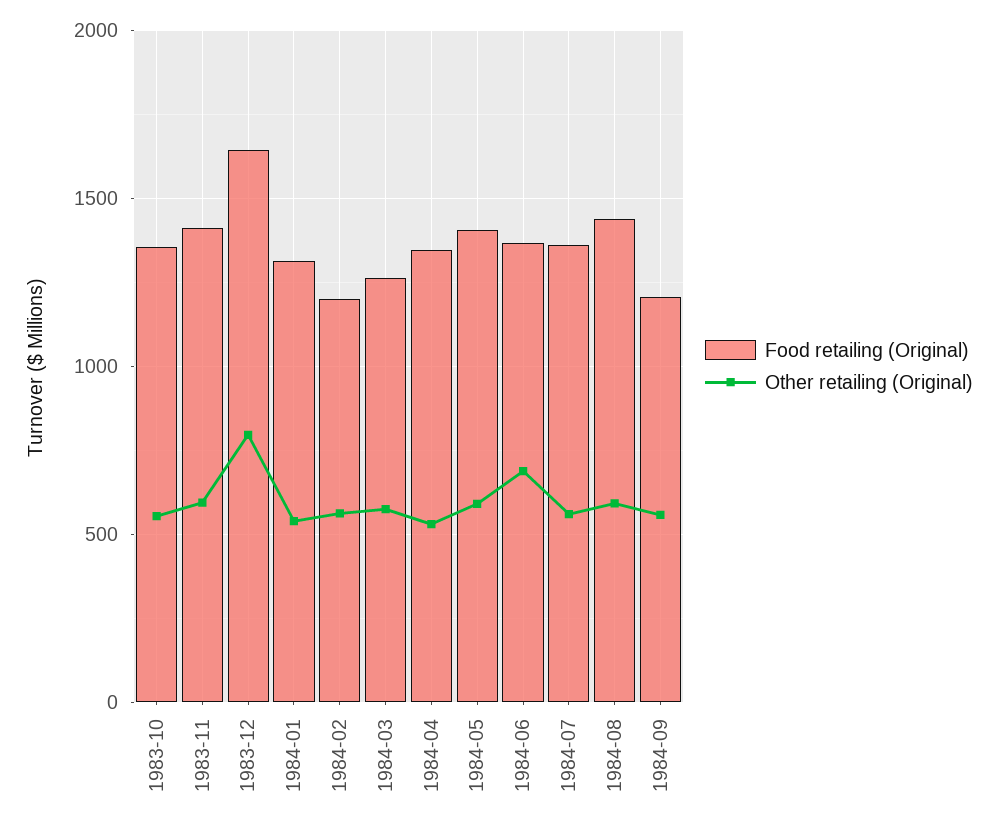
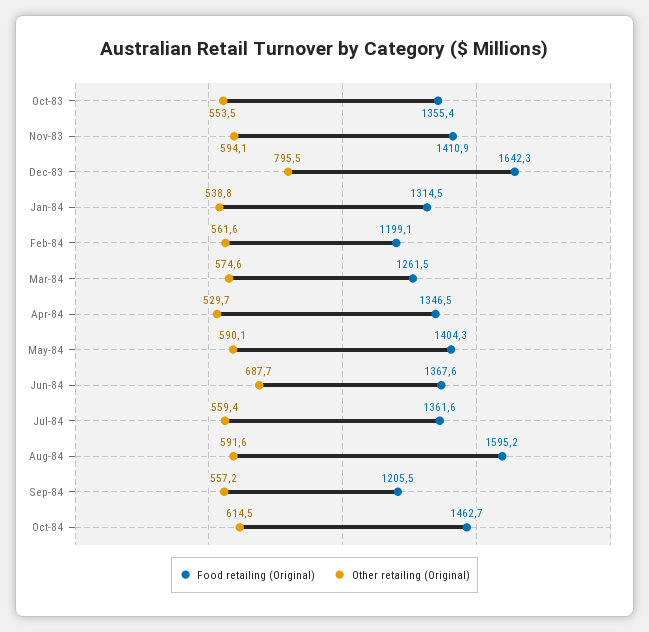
Food retailing (Original), 1984-08: 1450 -> 1595.2
Food retailing (Original), Oct-84: none -> 1462.7
Other retailing (Original), Oct-84: none -> 614.5

